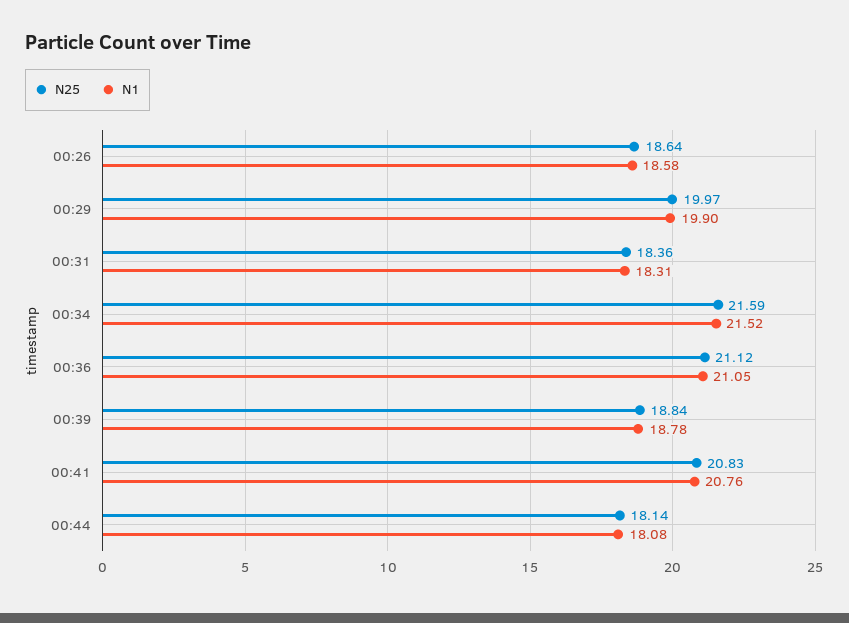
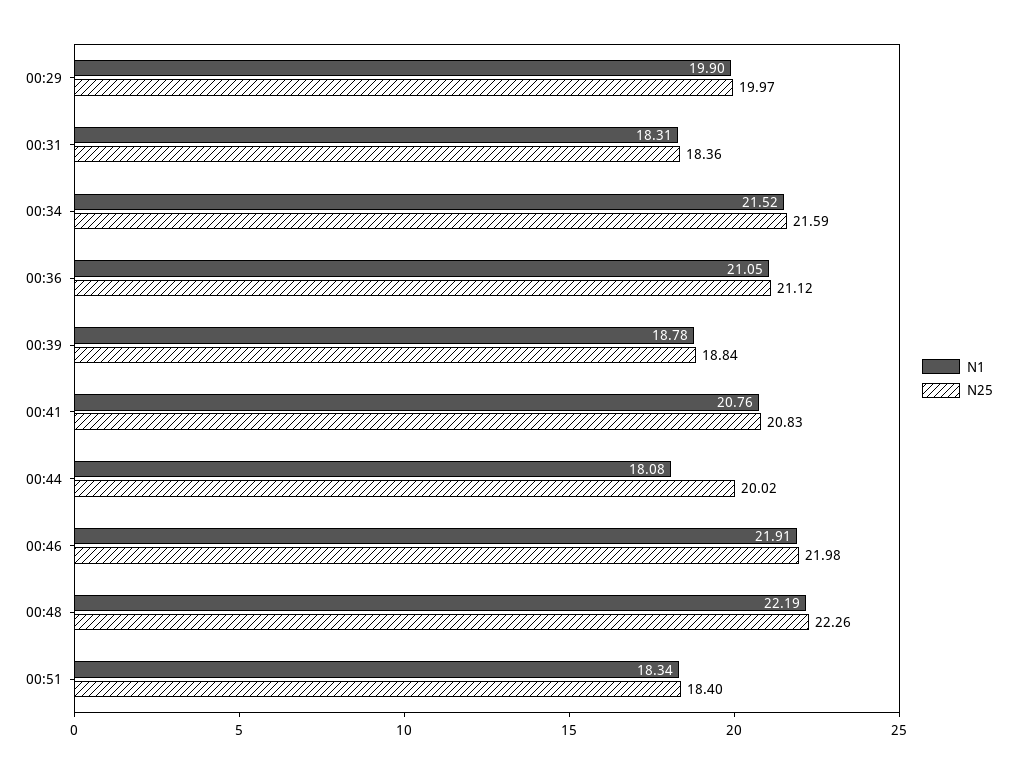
N25, 00:26: 18.64 -> none
N1, 00:26: 18.58 -> none
N25, 00:44: 18.14 -> 20.02
N1, 00:46: none -> 21.91
N25, 00:46: none -> 21.98
N1, 00:48: none -> 22.19
N25, 00:48: none -> 22.26
N1, 00:51: none -> 18.34
N25, 00:51: none -> 18.4

